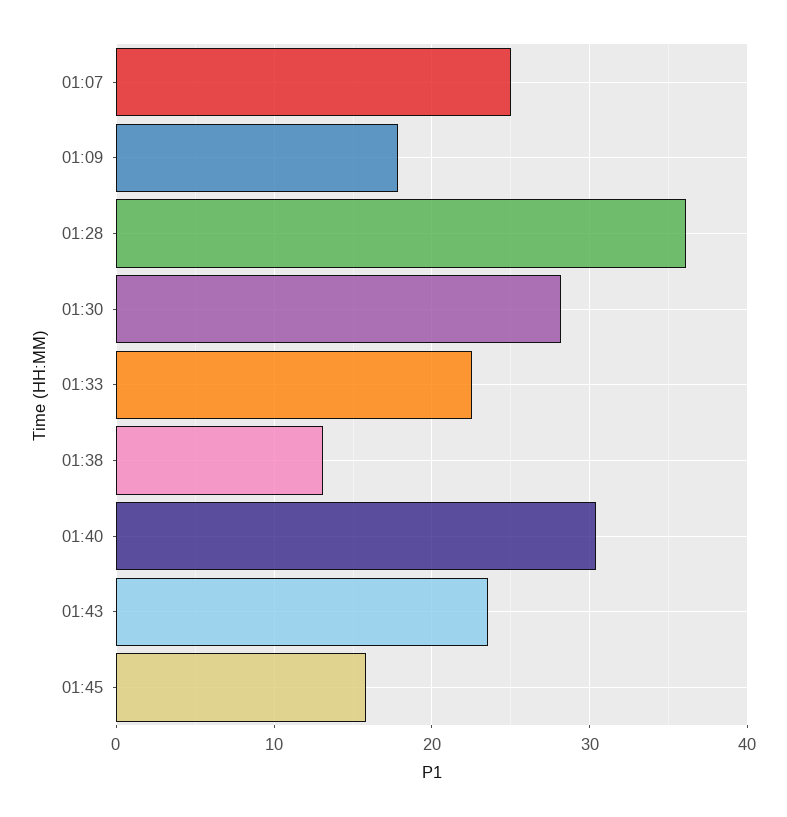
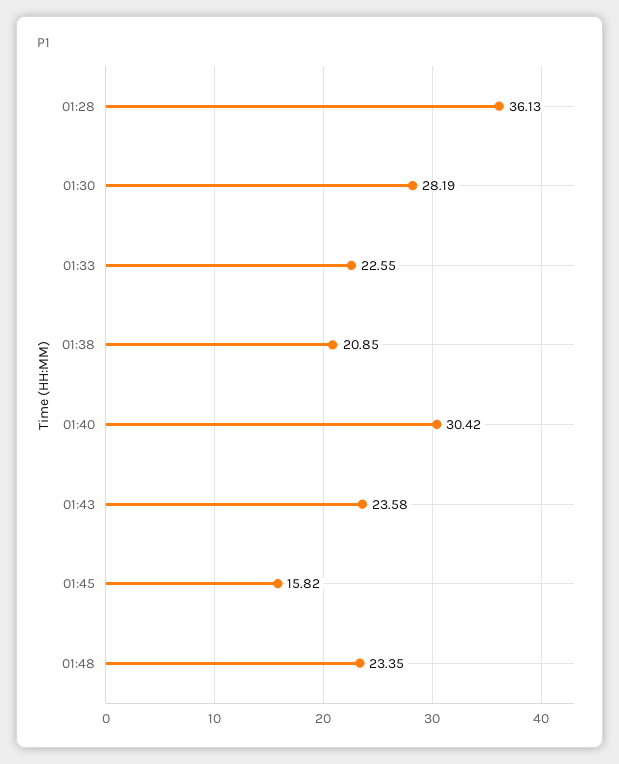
01:07: 25 -> none
01:09: 18 -> none
01:38: 13 -> 20.85
01:48: none -> 23.35

